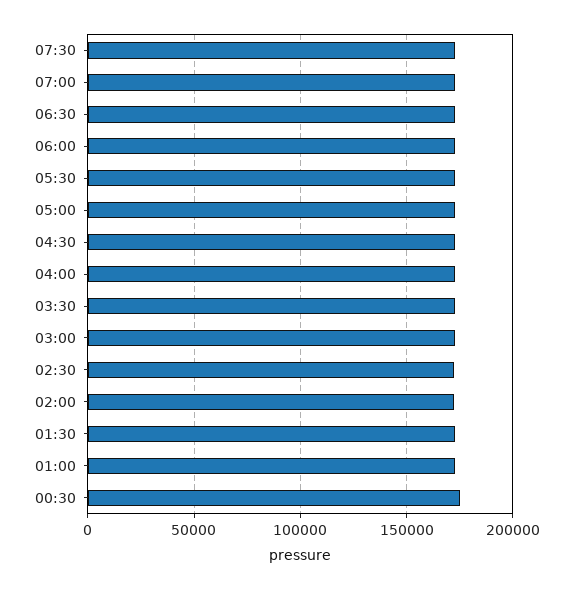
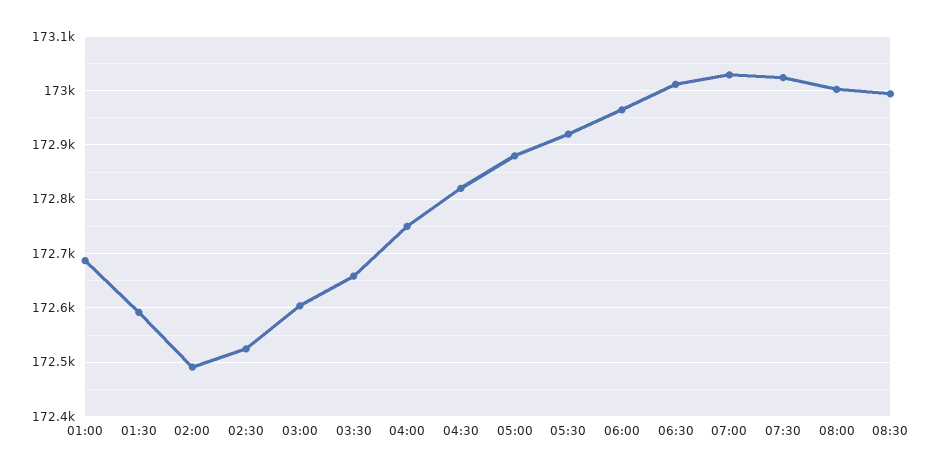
00:30: 175000 -> none
08:00: none -> 173000
08:30: none -> 173000

